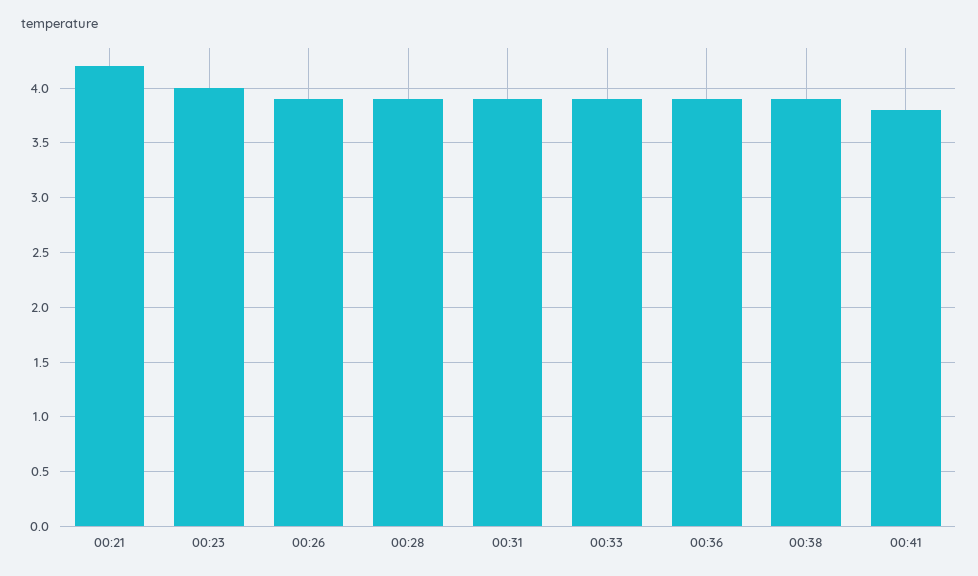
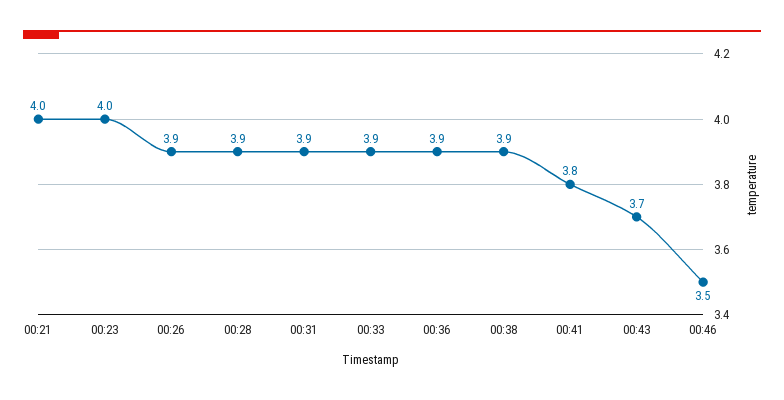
00:21: 4.2 -> 4
00:43: none -> 3.7
00:46: none -> 3.5

